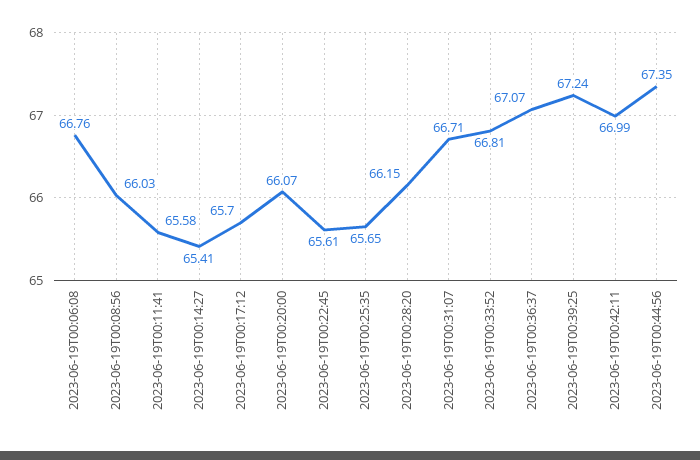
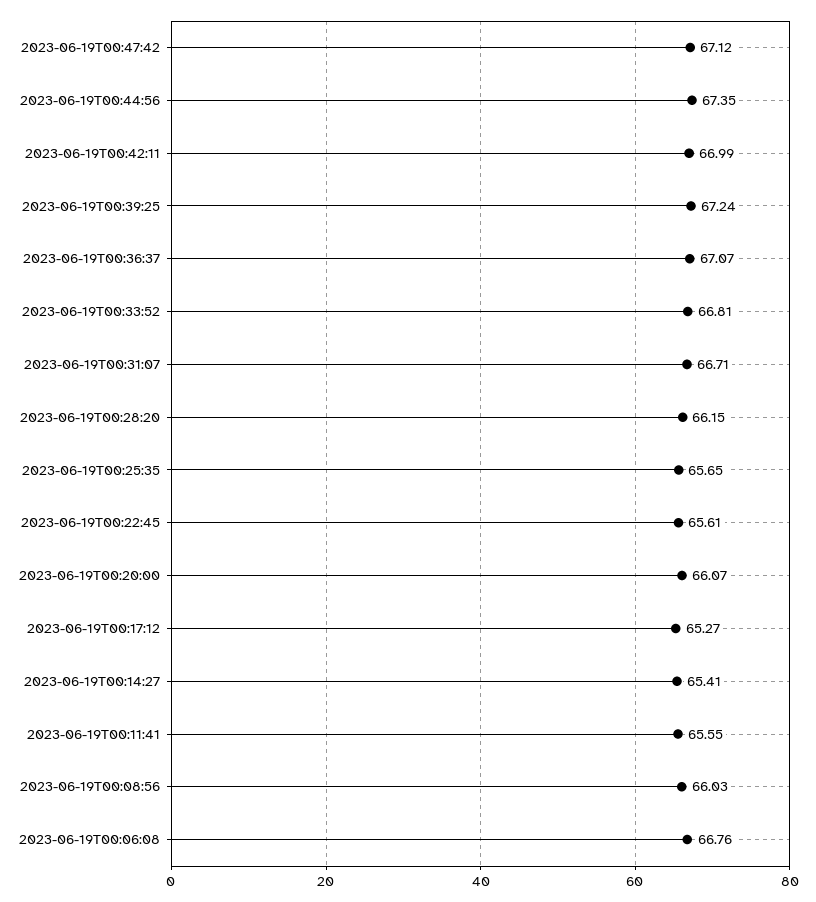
2023-06-19T00:11:41: 65.58 -> 65.55
2023-06-19T00:17:12: 65.7 -> 65.27
2023-06-19T00:47:42: none -> 67.12

